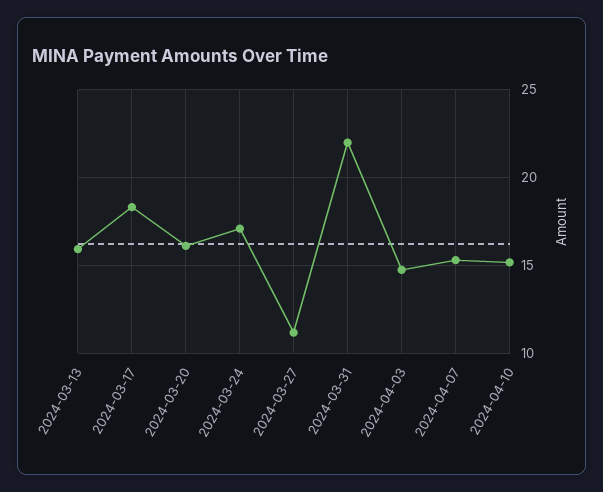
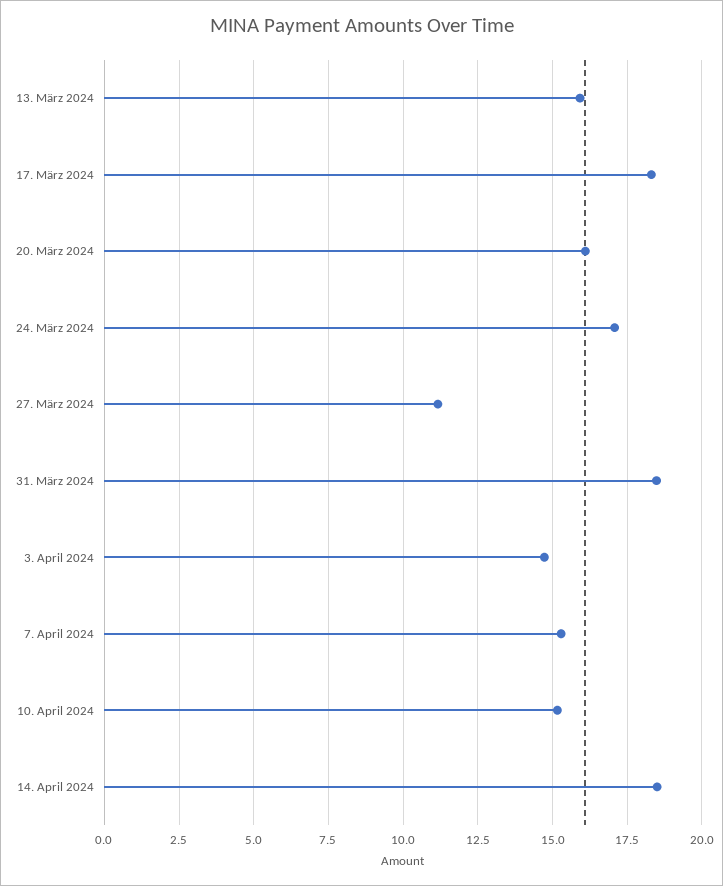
2024-03-31: 22 -> 18.5
14. April 2024: none -> 18.5

